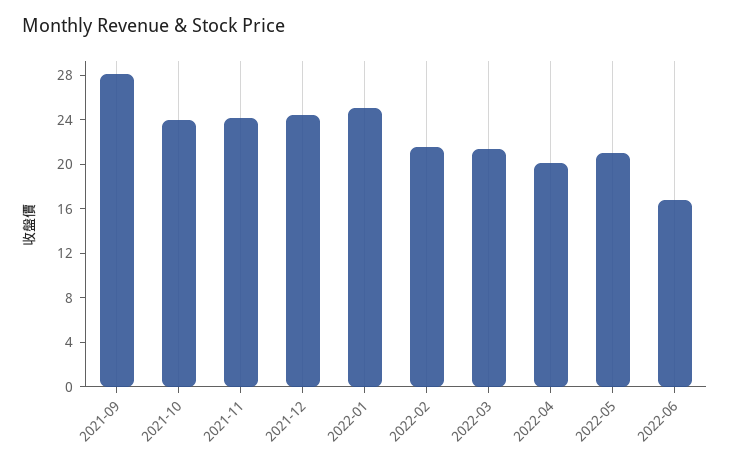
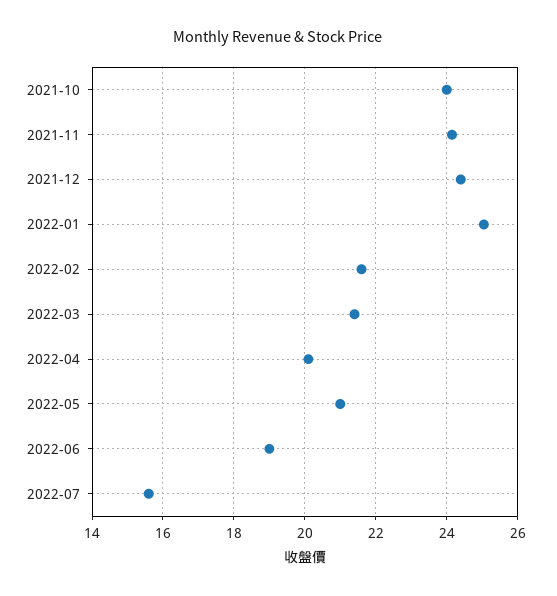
2021-09: 28 -> none
2022-06: 17 -> 19
2022-07: none -> 15.6

